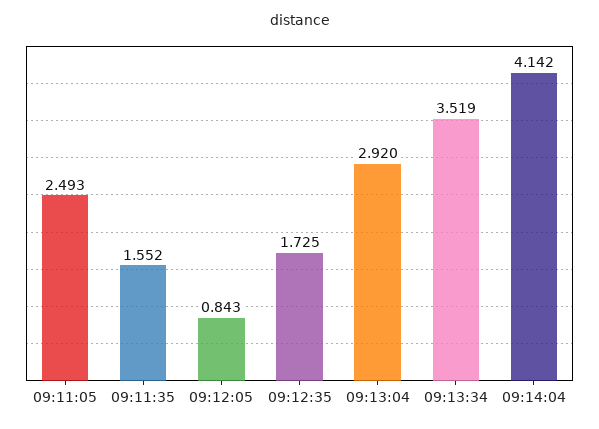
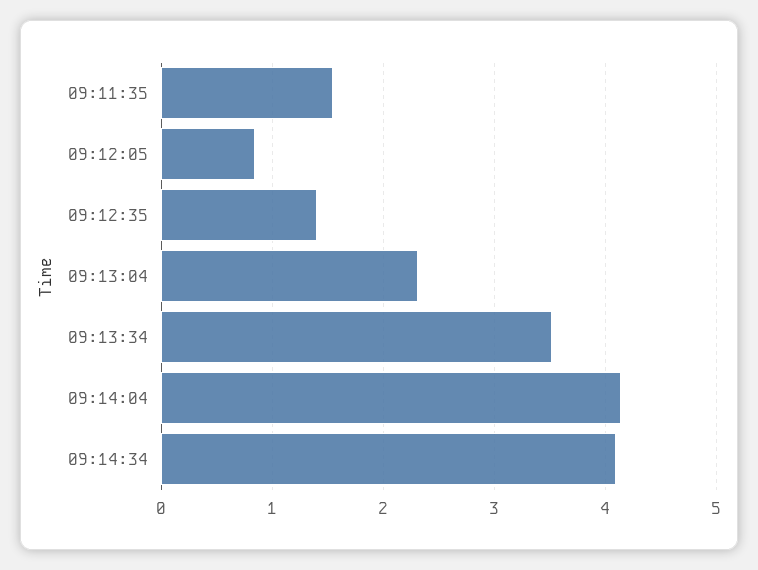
09:11:05: 2.493 -> none
09:12:35: 1.725 -> 1.4
09:13:04: 2.92 -> 2.3
09:14:34: none -> 4.1

